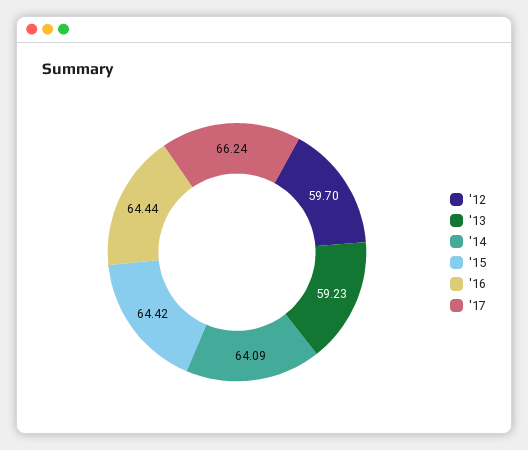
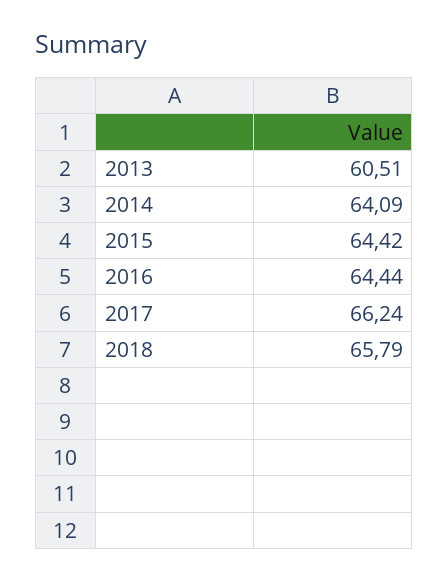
'12: 59.7 -> none
'13: 59.23 -> 60.51
2018: none -> 65.79

